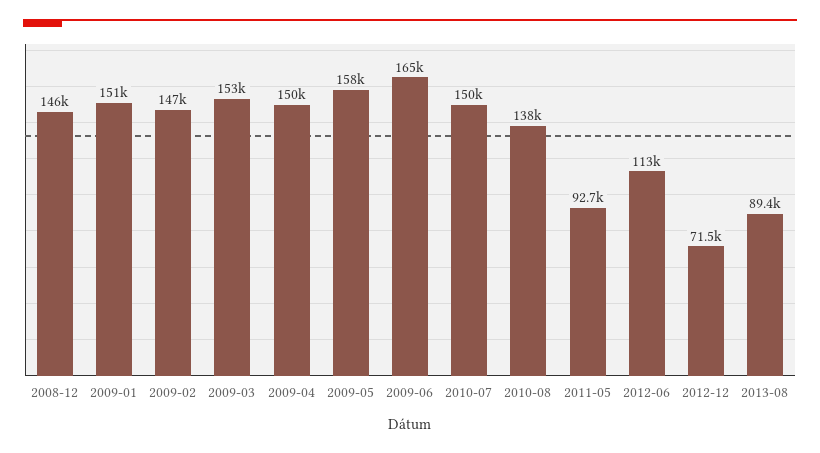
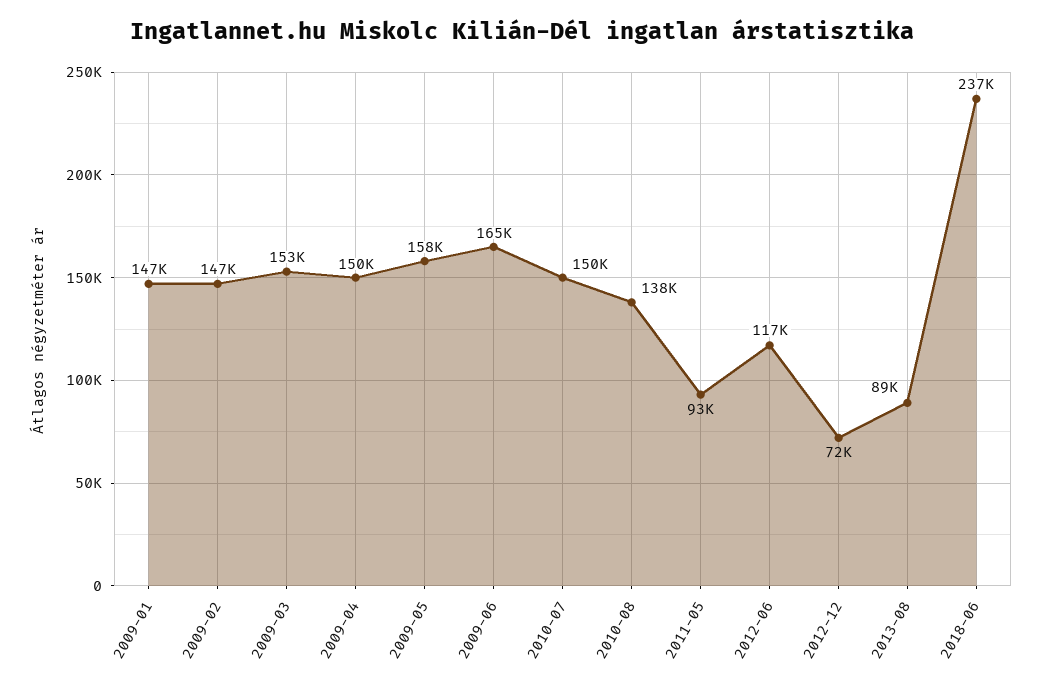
2008-12: 146000 -> none
2009-01: 151000 -> 147000
2012-06: 113000 -> 117000
2018-06: none -> 237000

